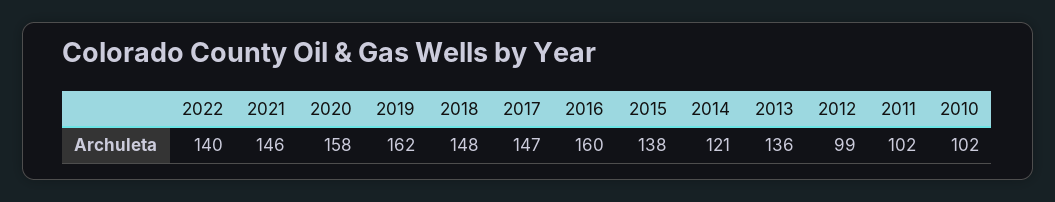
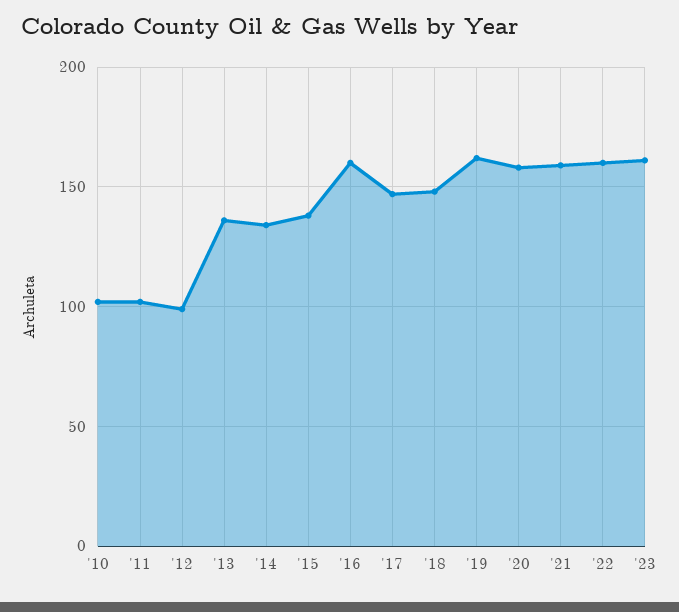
2022: 140 -> 160
2021: 146 -> 160
2014: 121 -> 135
'23: none -> 160

